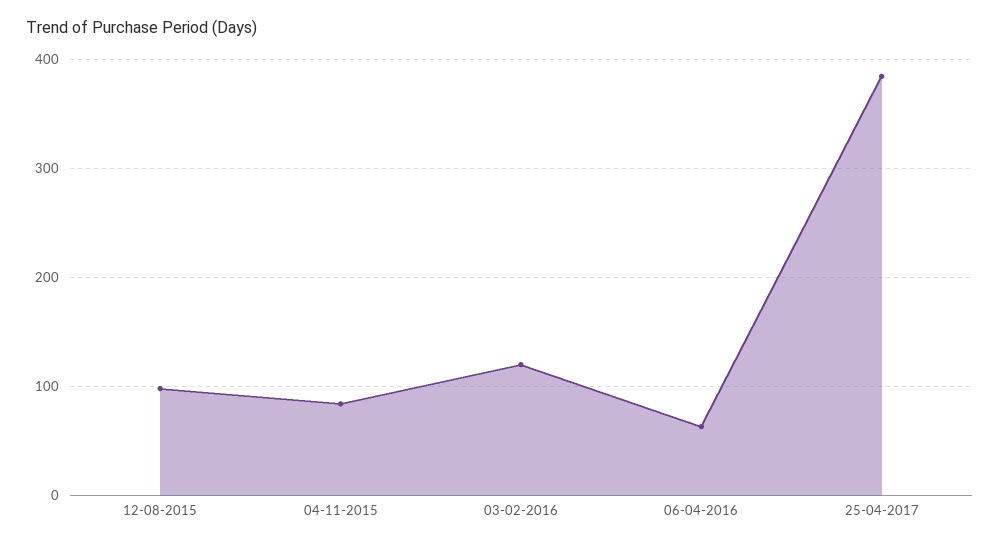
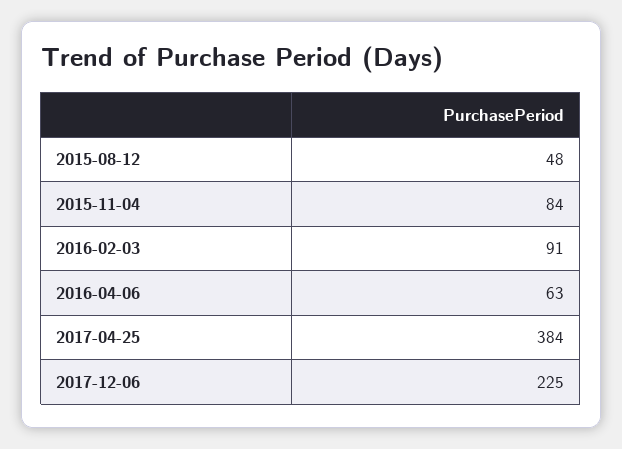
12-08-2015: 100 -> 48
03-02-2016: 120 -> 91
2017-12-06: none -> 225

